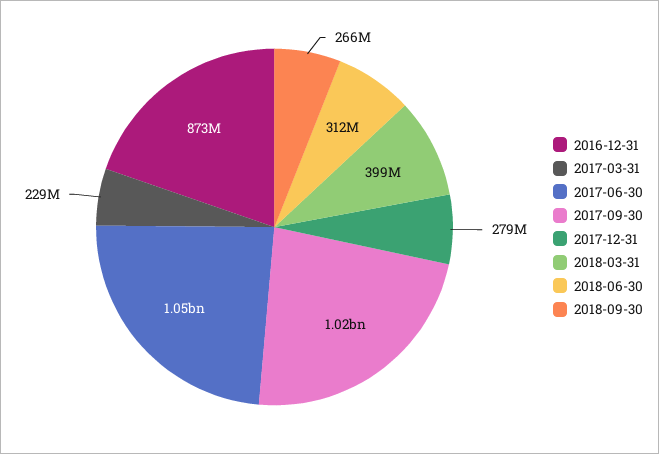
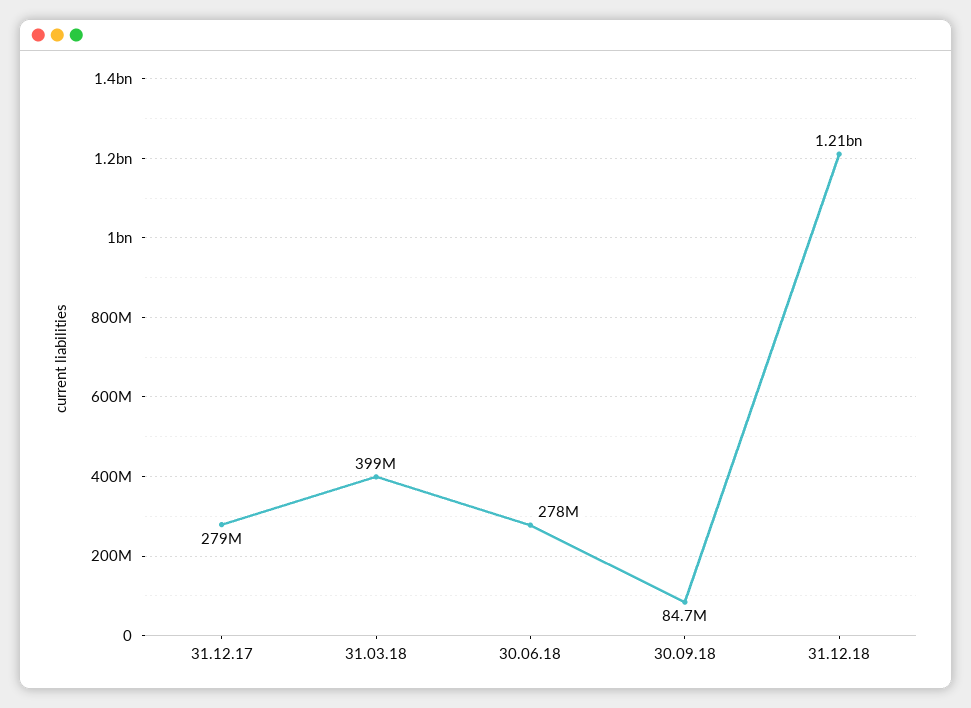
2016-12-31: 873000000 -> none
2017-03-31: 229000000 -> none
2017-06-30: 1050000000 -> none
2017-09-30: 1020000000 -> none
2018-06-30: 312000000 -> 278000000
2018-09-30: 266000000 -> 84700000
31.12.18: none -> 1210000000

